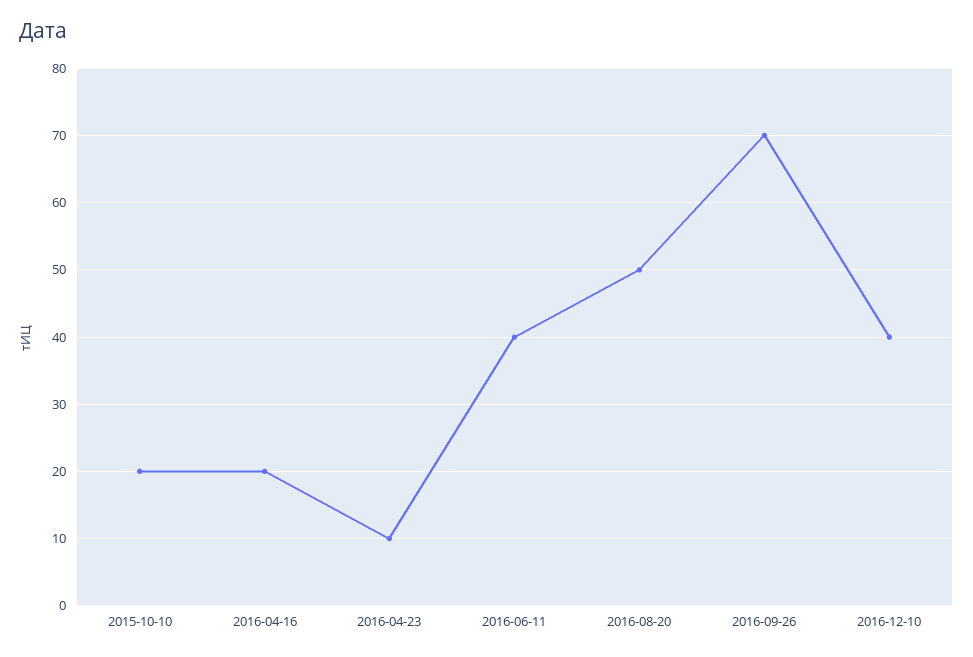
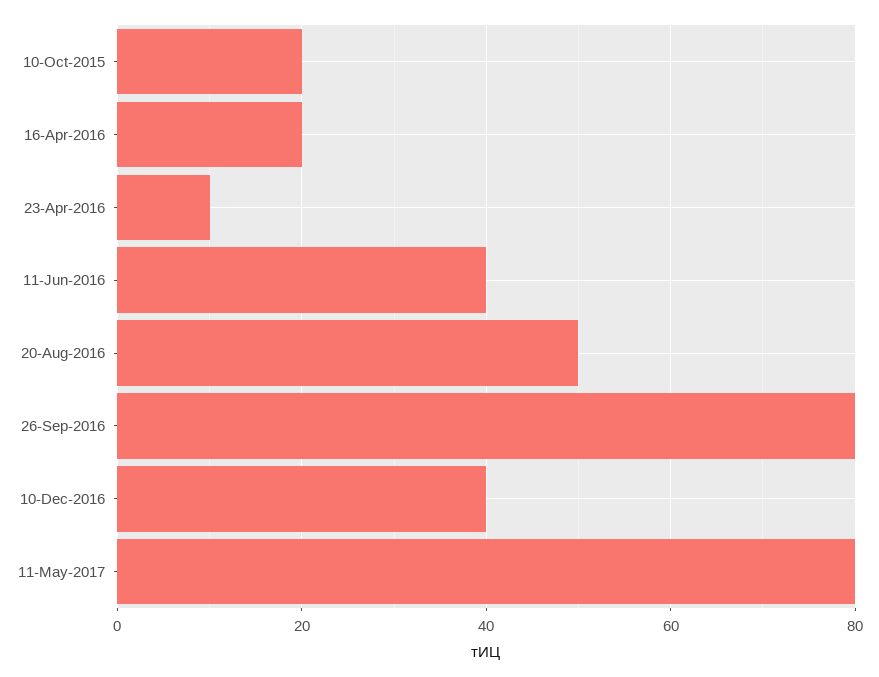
2016-09-26: 70 -> 80
11-May-2017: none -> 80

